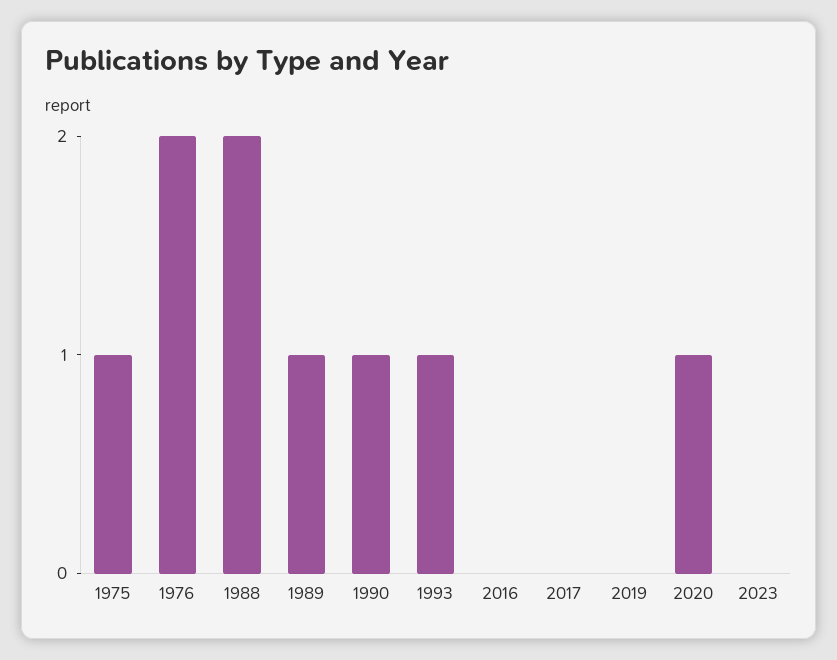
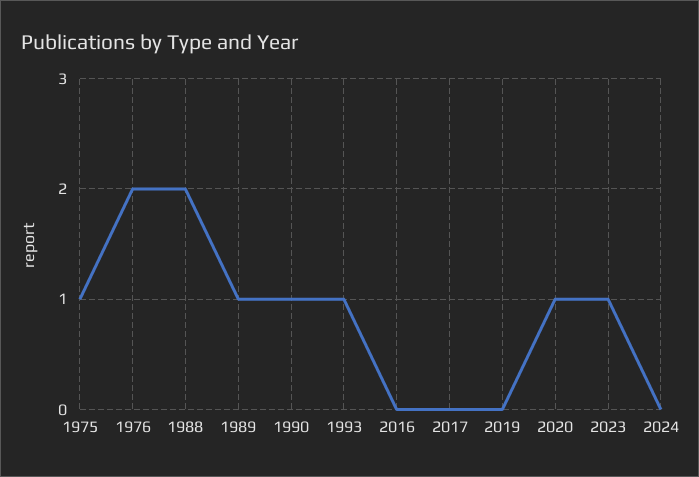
2023: 0 -> 1
2024: none -> 0

